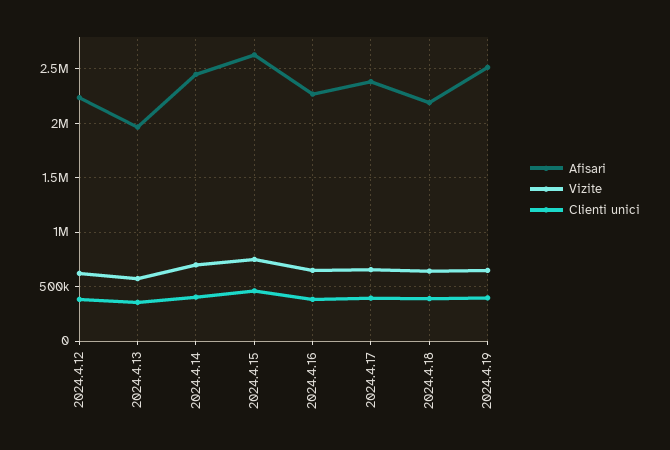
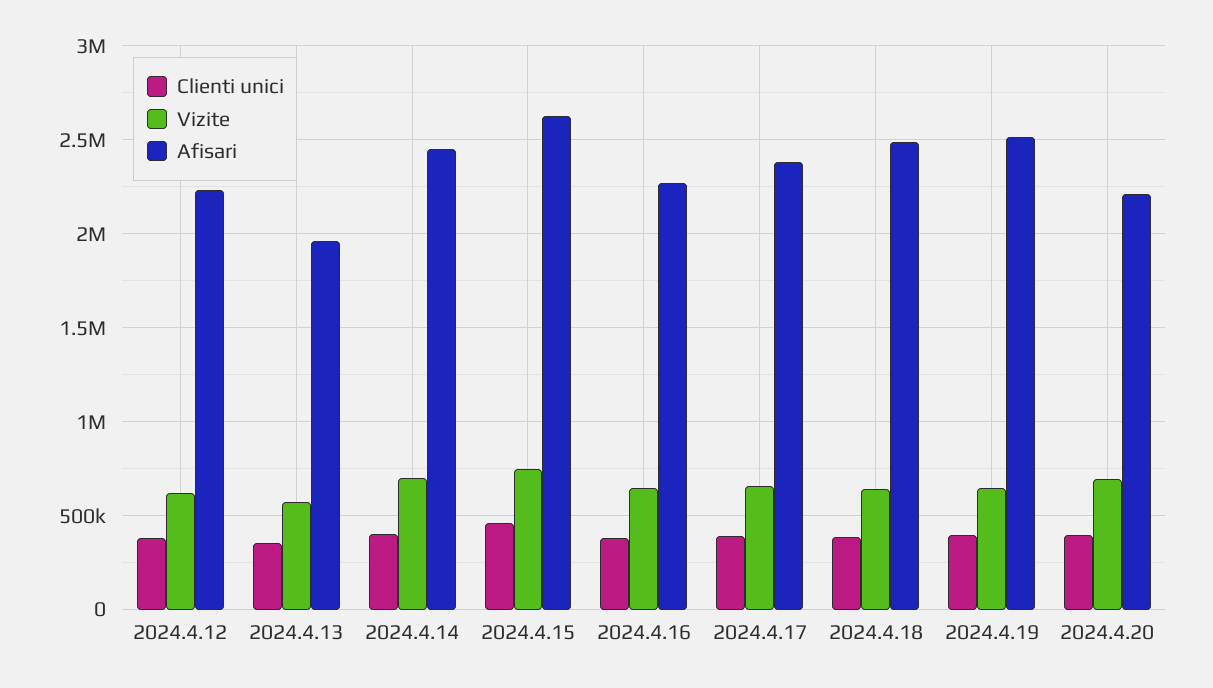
Afisari, 2024.4.18: 2200000 -> 2500000
Clienti unici, 2024.4.20: none -> 400000
Vizite, 2024.4.20: none -> 700000
Afisari, 2024.4.20: none -> 2200000

